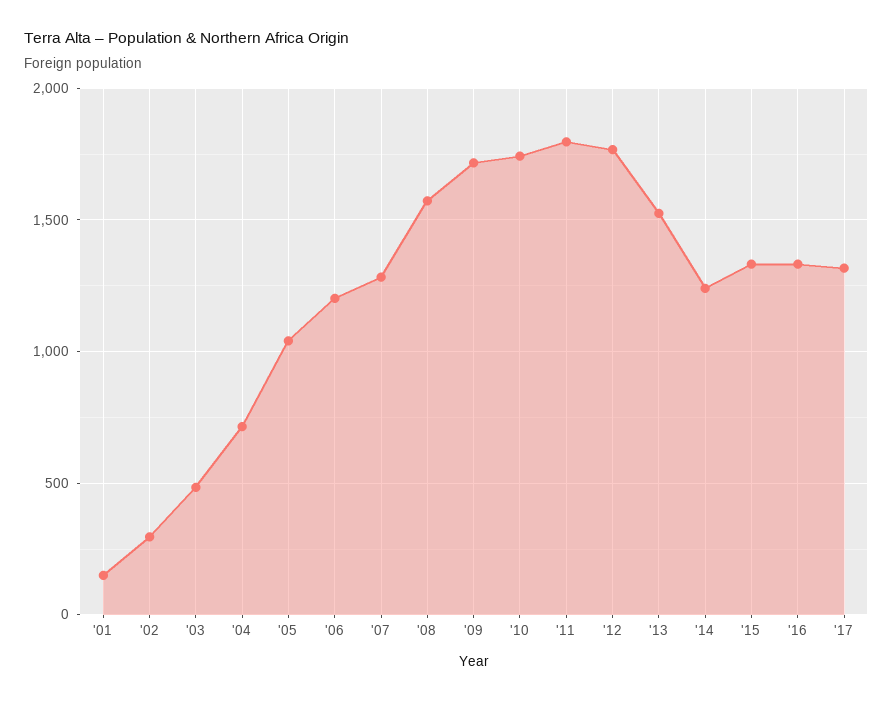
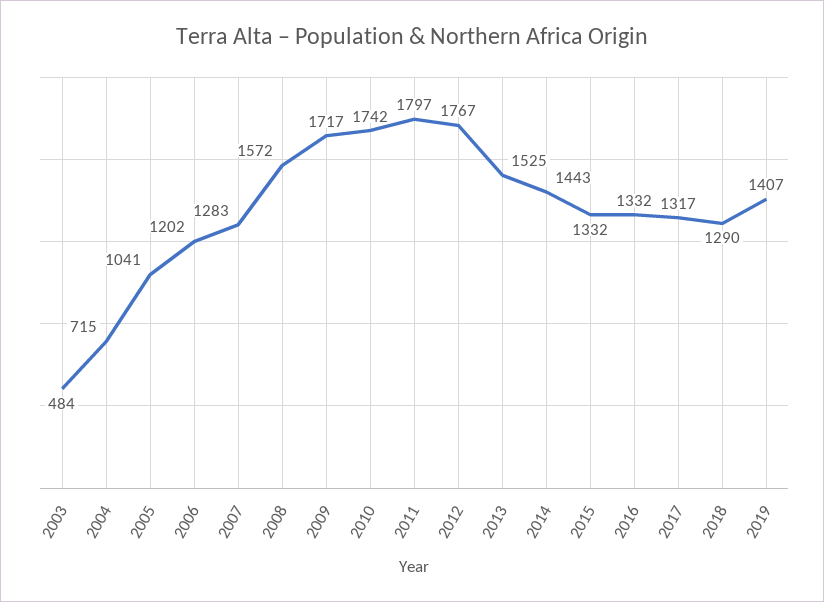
'01: 150 -> none
'02: 300 -> none
'14: 1250 -> 1443
2018: none -> 1290
2019: none -> 1407

